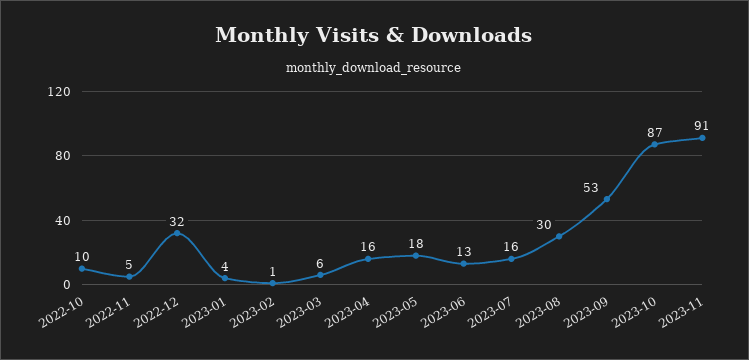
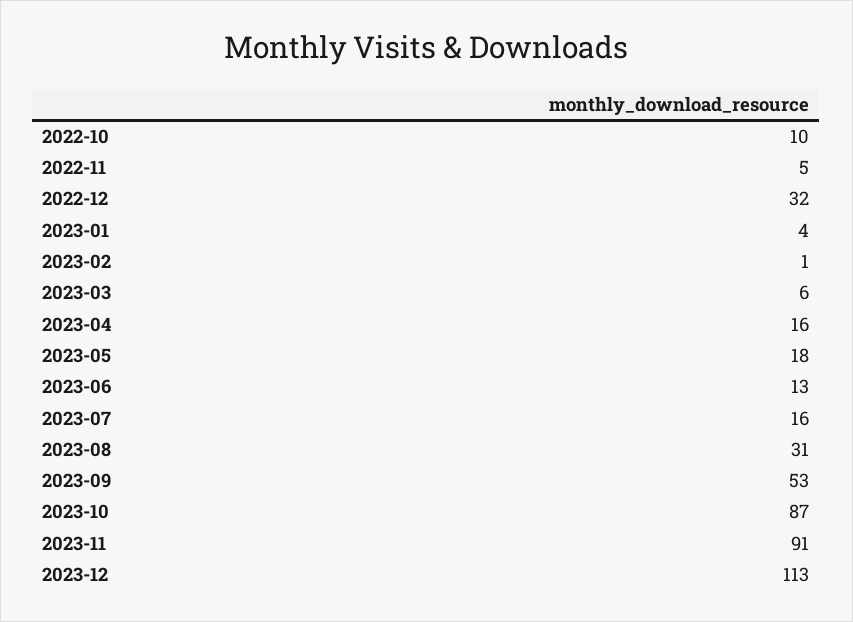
2023-08: 30 -> 31
2023-12: none -> 113

